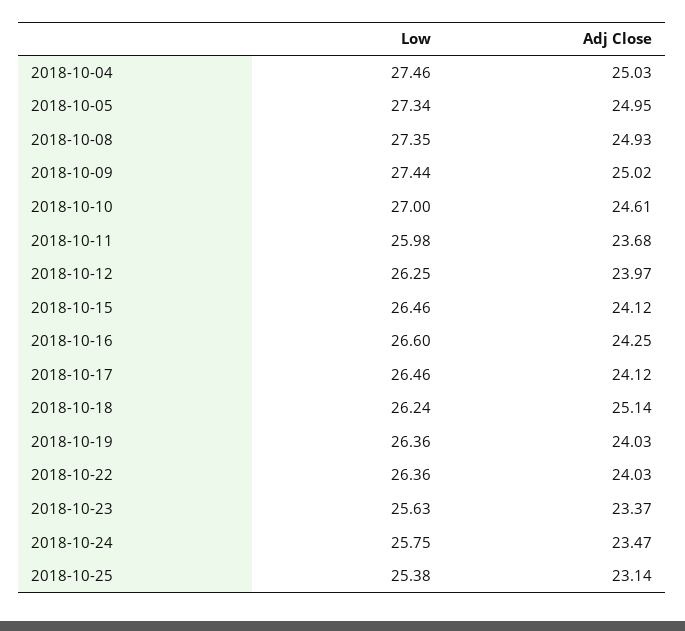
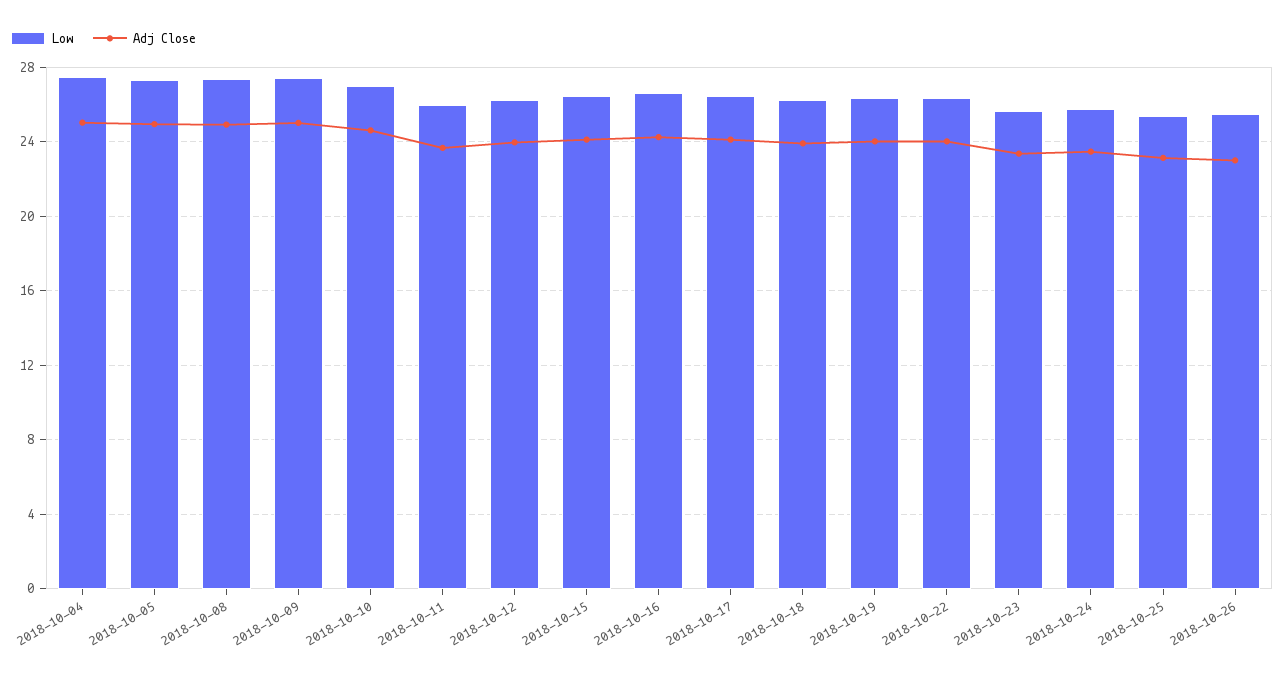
Adj Close, 2018-10-18: 25.14 -> 24
Low, 2018-10-26: none -> 25.5
Adj Close, 2018-10-26: none -> 23

